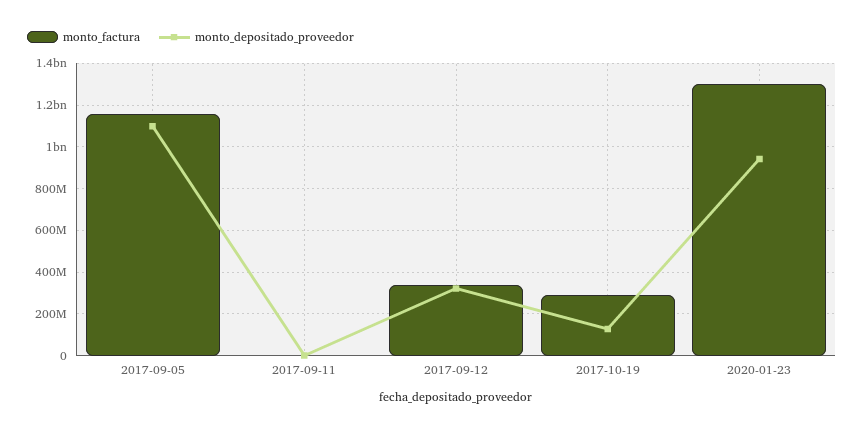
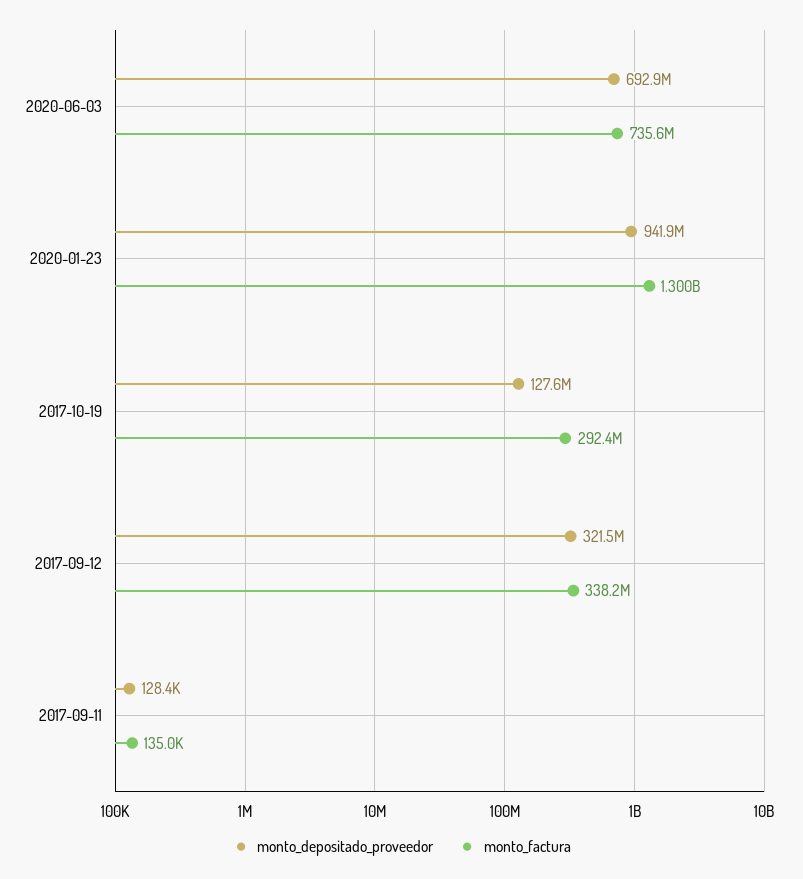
monto_factura, 2017-09-05: 1150000000 -> none
monto_depositado_proveedor, 2017-09-05: 1100000000 -> none
monto_depositado_proveedor, 2020-06-03: none -> 692900000
monto_factura, 2020-06-03: none -> 735600000

